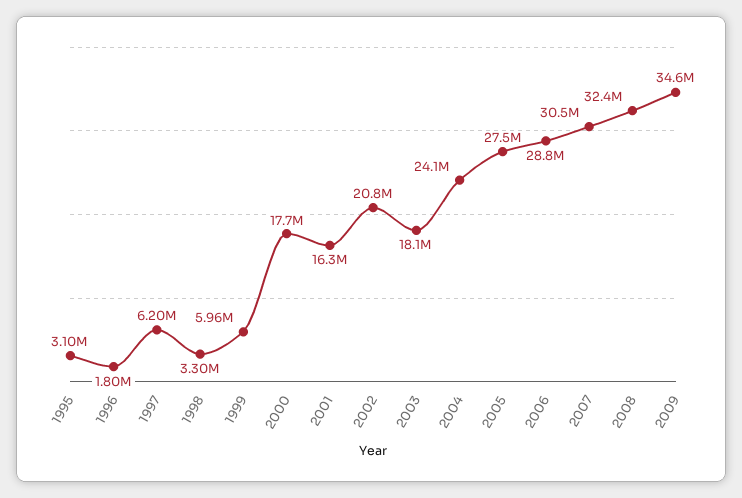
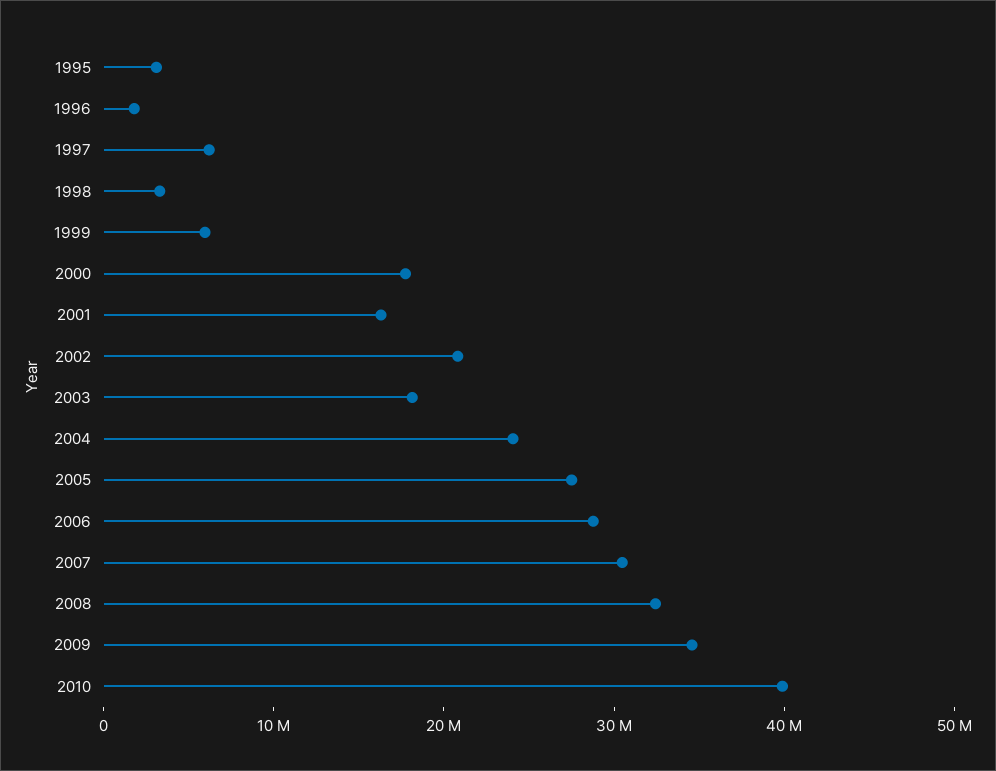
2010: none -> 40000000

